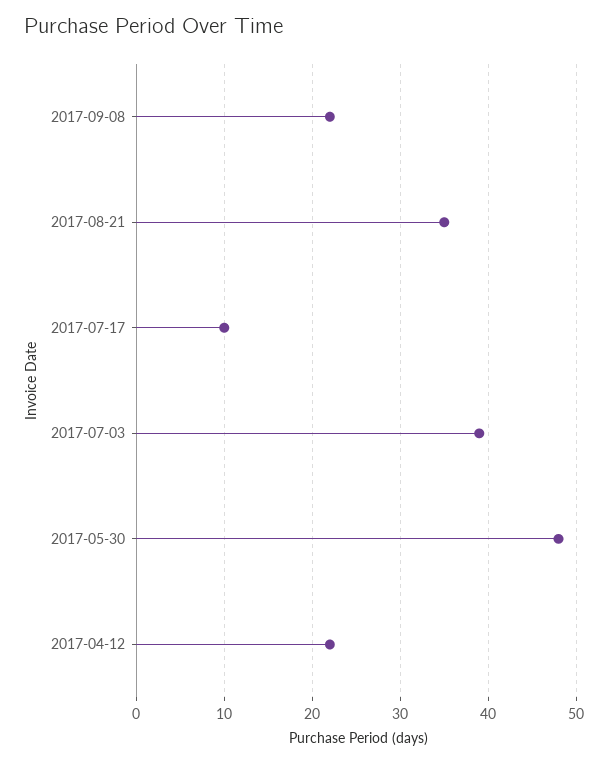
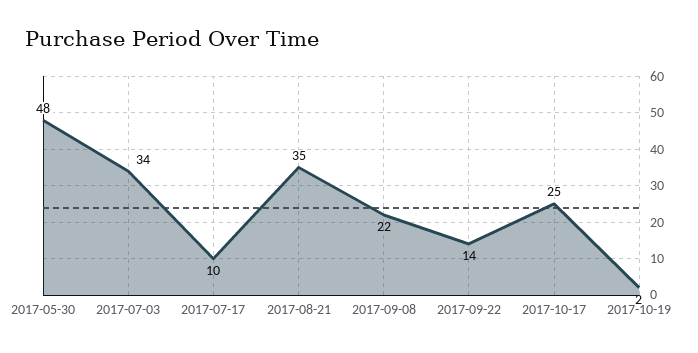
2017-07-03: 39 -> 34
2017-04-12: 22 -> none
2017-09-22: none -> 14
2017-10-17: none -> 25
2017-10-19: none -> 2

